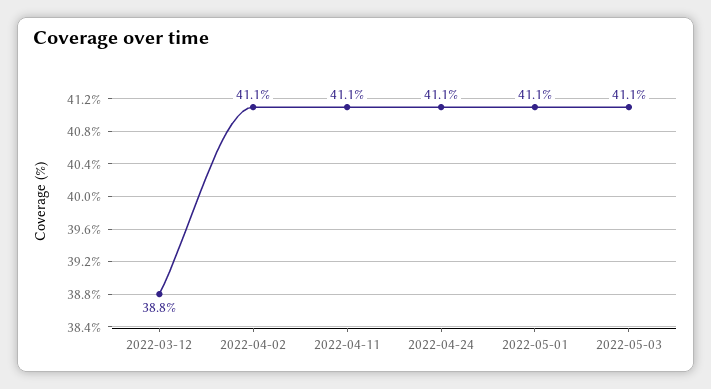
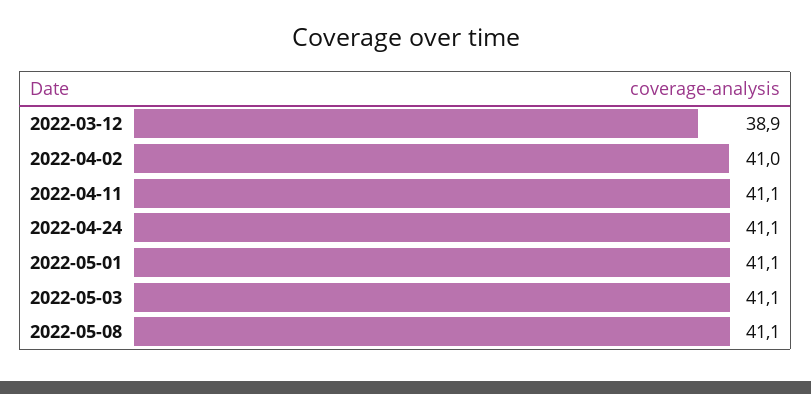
2022-03-12: 38.8 -> 38.9
2022-04-02: 41.1 -> 41
2022-05-08: none -> 41.1

